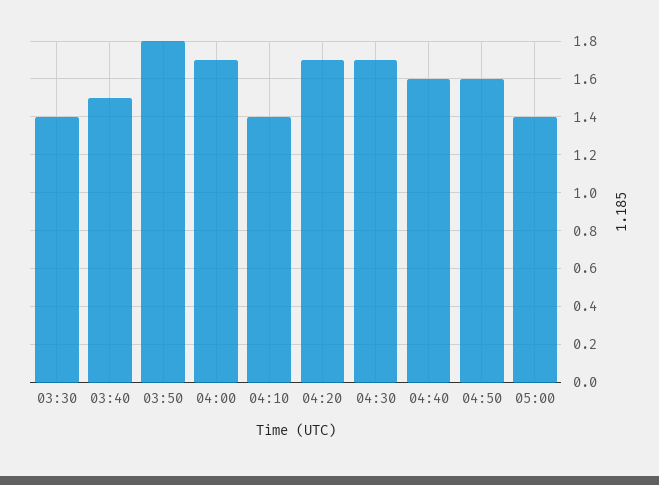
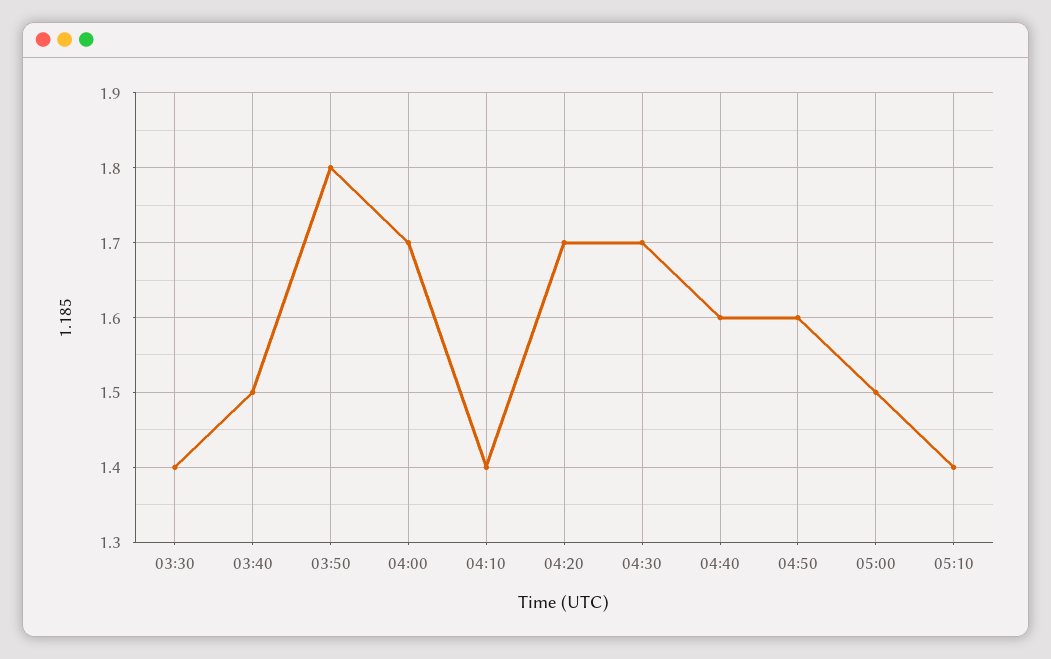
05:00: 1.4 -> 1.5
05:10: none -> 1.4

